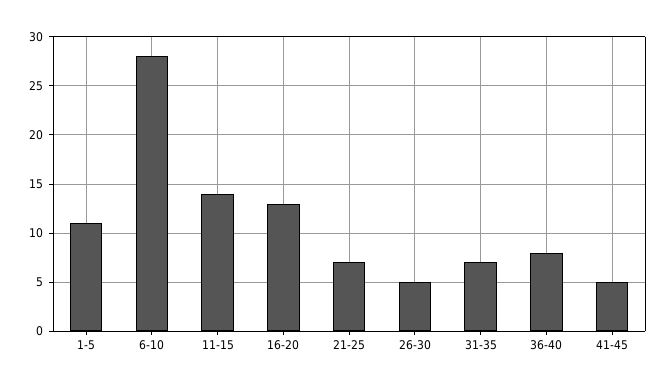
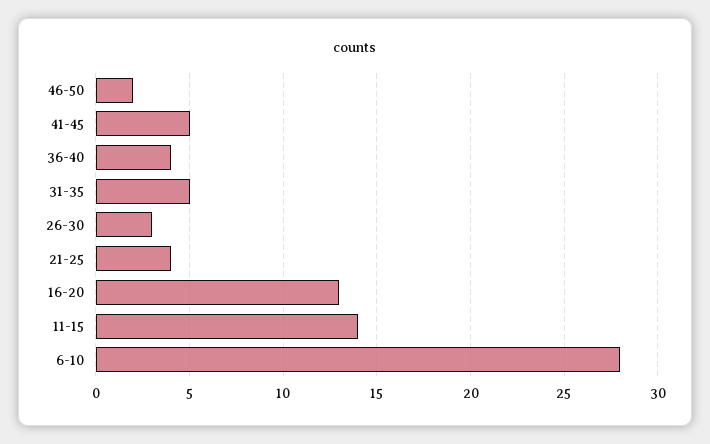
1-5: 11 -> none
21-25: 7 -> 4
26-30: 5 -> 3
31-35: 7 -> 5
36-40: 8 -> 4
46-50: none -> 2

